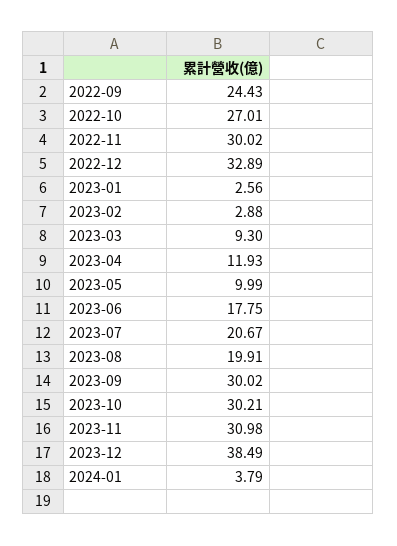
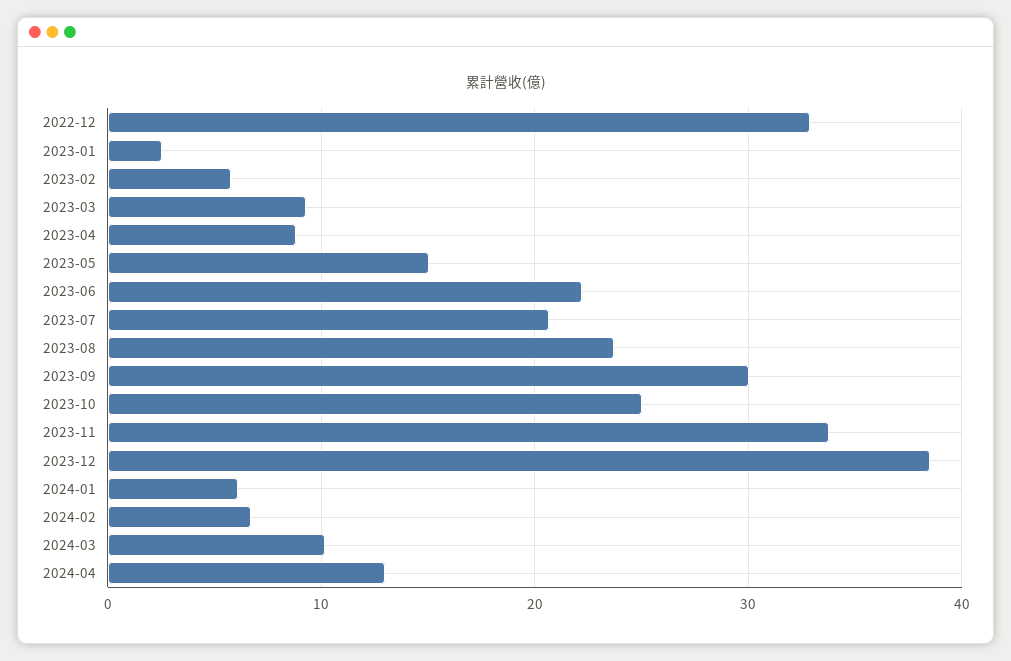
2022-09: 24.43 -> none
2022-10: 27.01 -> none
2022-11: 30.02 -> none
2023-02: 2.88 -> 6
2023-04: 11.93 -> 9
2023-05: 9.99 -> 15
2023-06: 17.75 -> 22
2023-08: 19.91 -> 24
2023-10: 30.21 -> 25
2023-11: 30.98 -> 34
2024-01: 3.79 -> 6
2024-02: none -> 7
2024-03: none -> 10
2024-04: none -> 13

